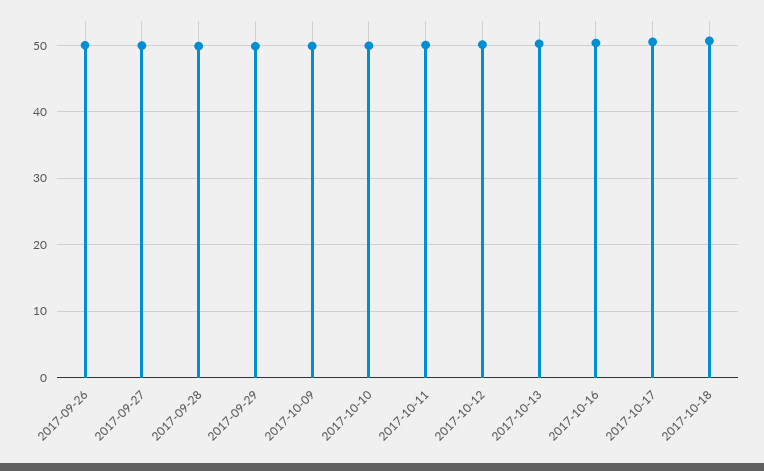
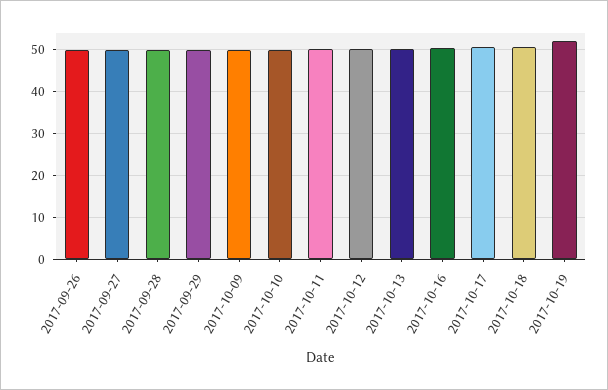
2017-10-19: none -> 52

